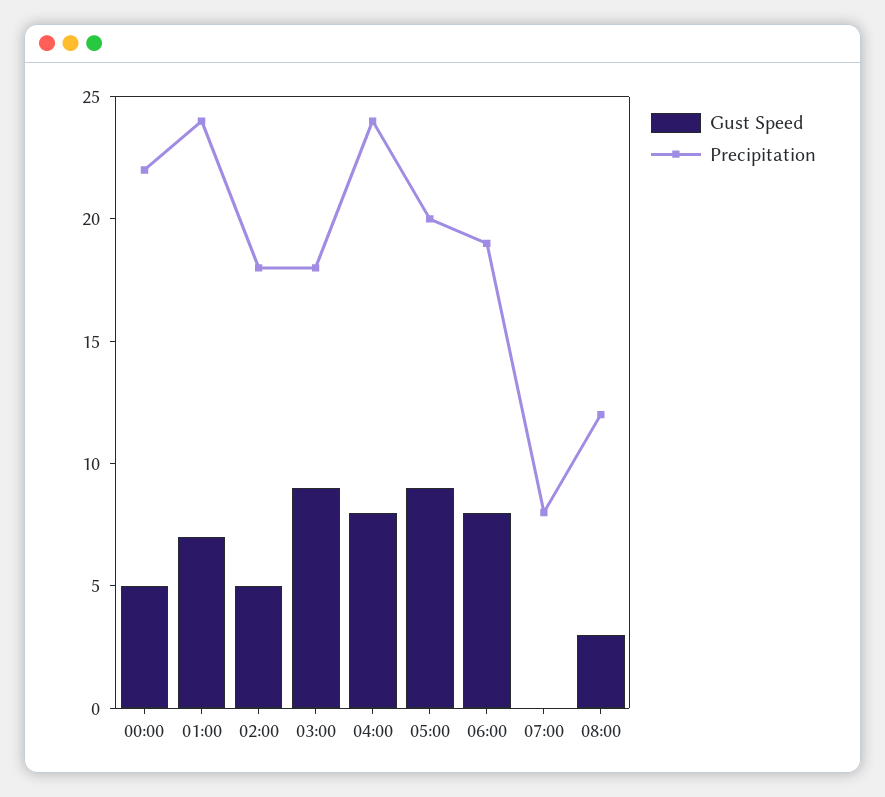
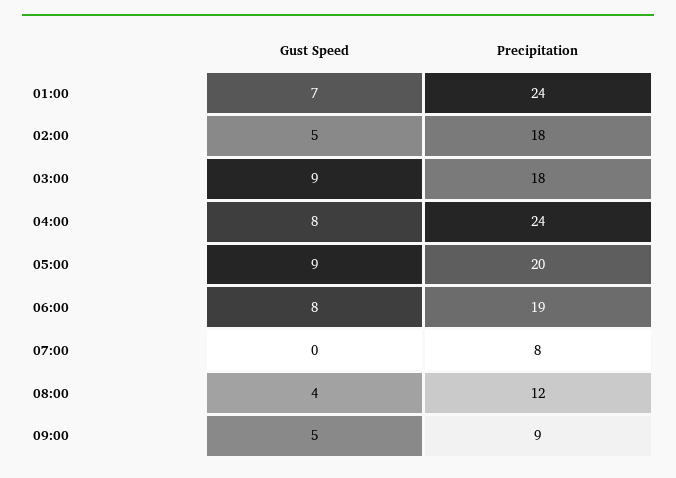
Gust Speed, 00:00: 5 -> none
Precipitation, 00:00: 22 -> none
Gust Speed, 08:00: 3 -> 4
Gust Speed, 09:00: none -> 5
Precipitation, 09:00: none -> 9

